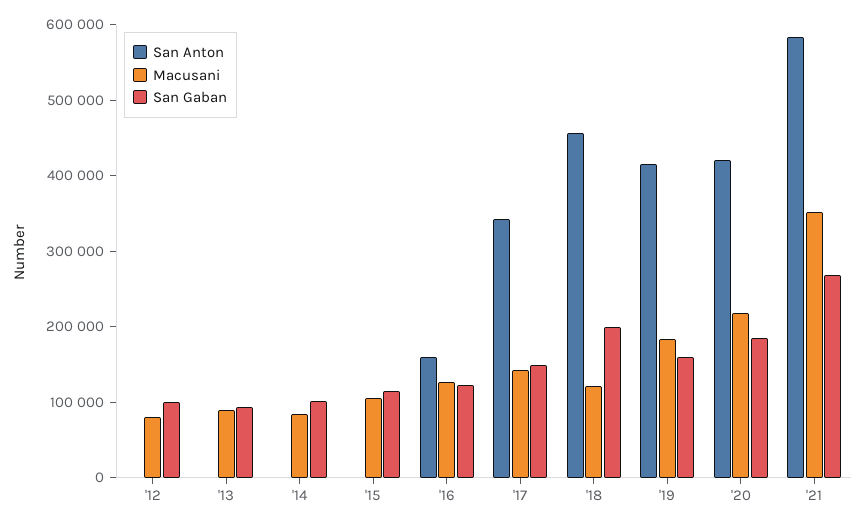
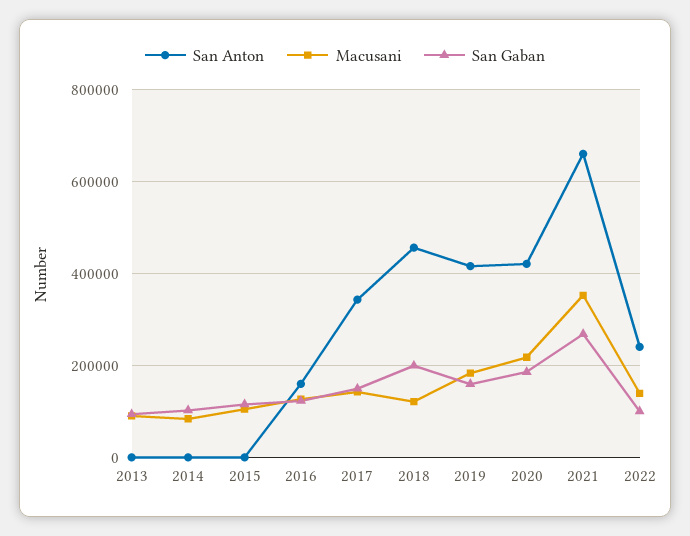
San Anton, '12: 0 -> none
Macusani, '12: 80000 -> none
San Gaban, '12: 100000 -> none
San Anton, '21: 580000 -> 660000
San Anton, 2022: none -> 240000
Macusani, 2022: none -> 140000
San Gaban, 2022: none -> 100000

